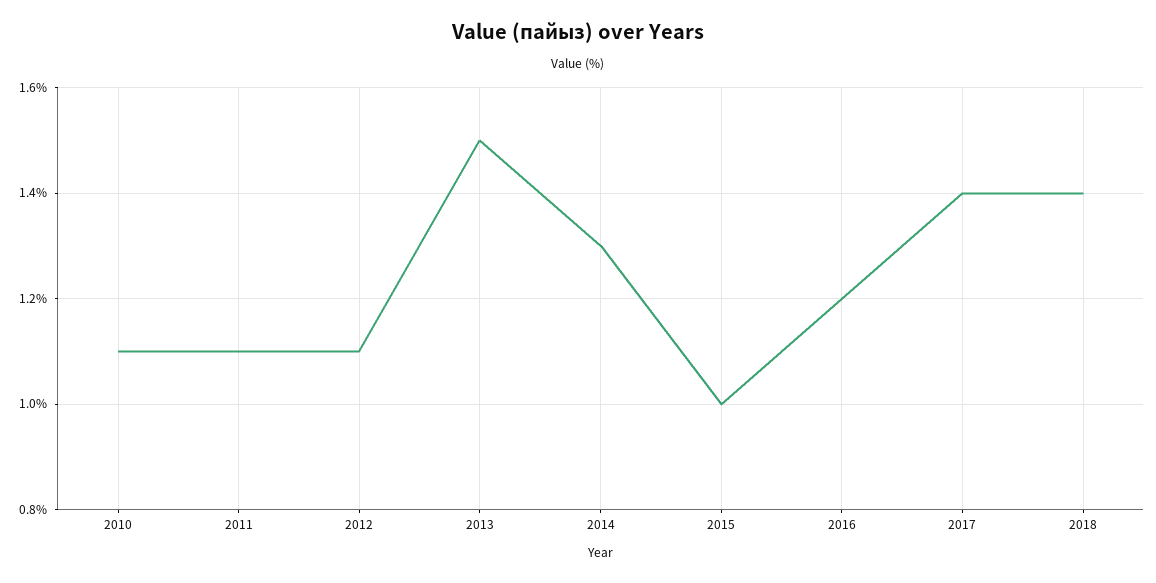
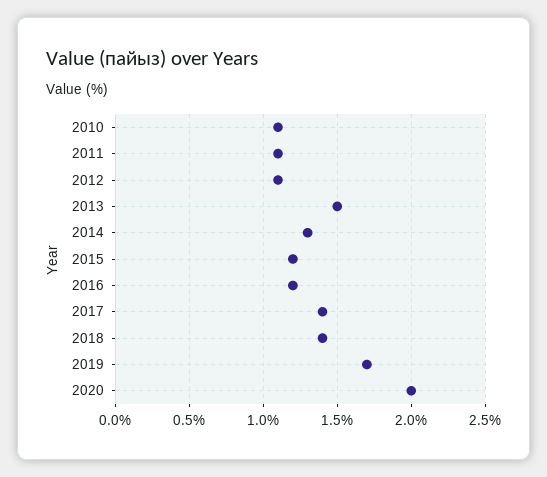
2015: 1 -> 1.2
2019: none -> 1.7
2020: none -> 2

